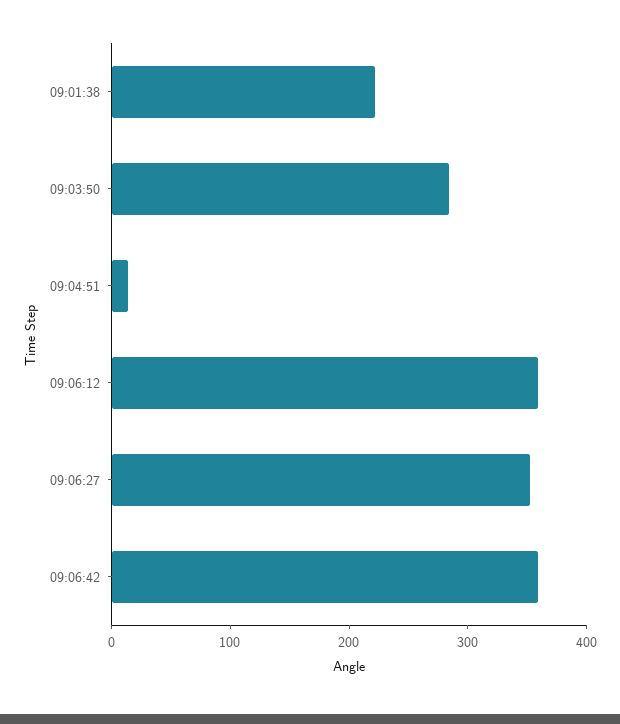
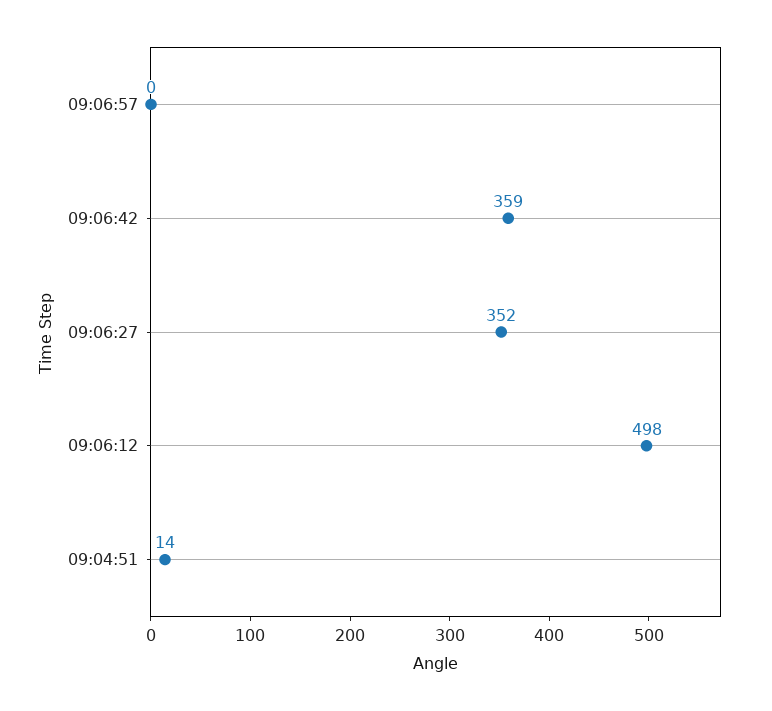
09:01:38: 220 -> none
09:03:50: 280 -> none
09:06:12: 360 -> 498
09:06:57: none -> 0

